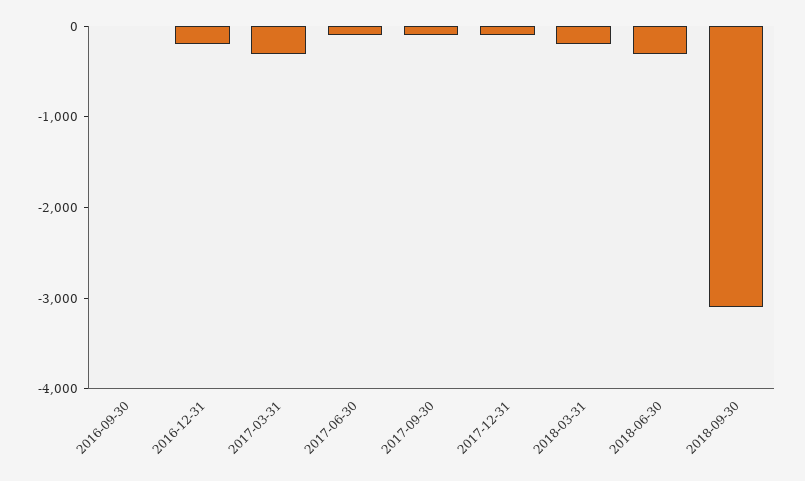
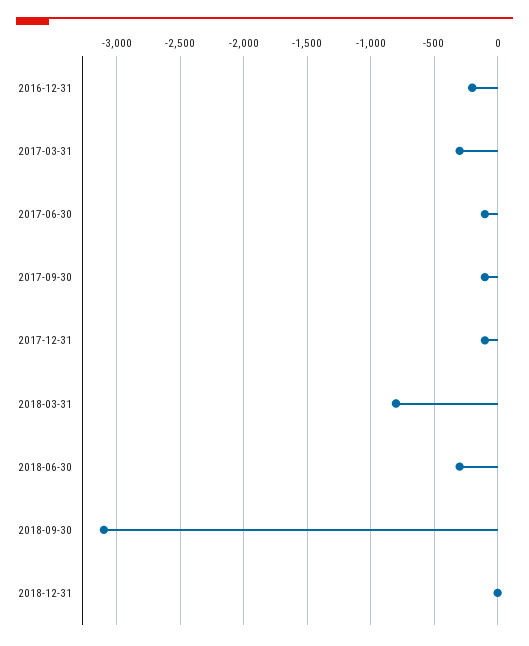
2016-09-30: 0 -> none
2018-03-31: -200 -> -800
2018-12-31: none -> 0

